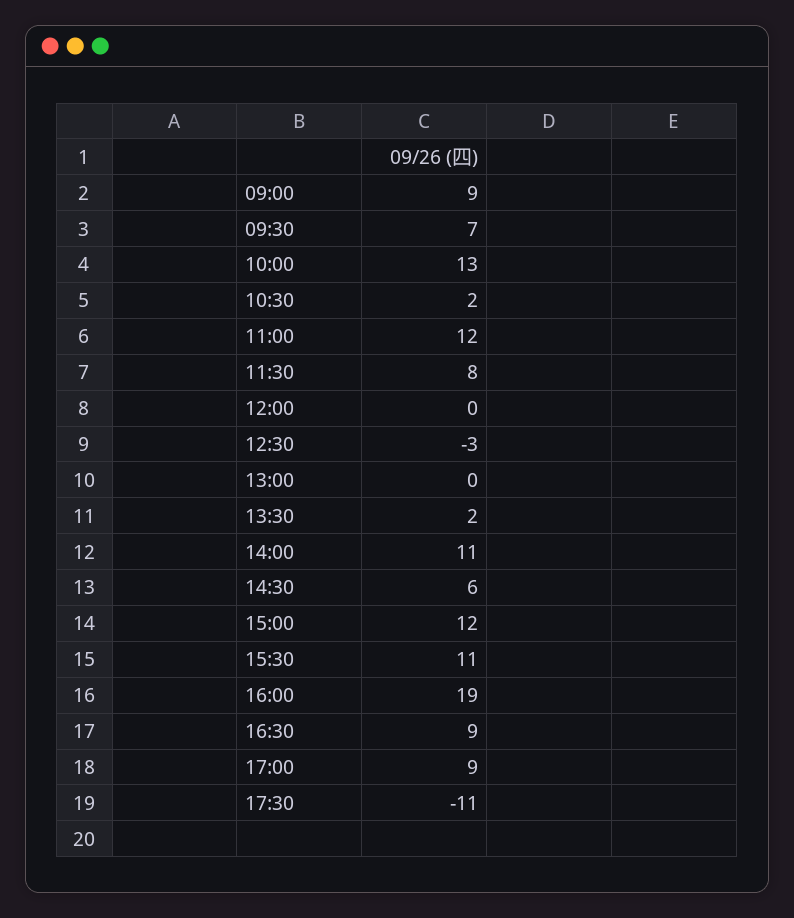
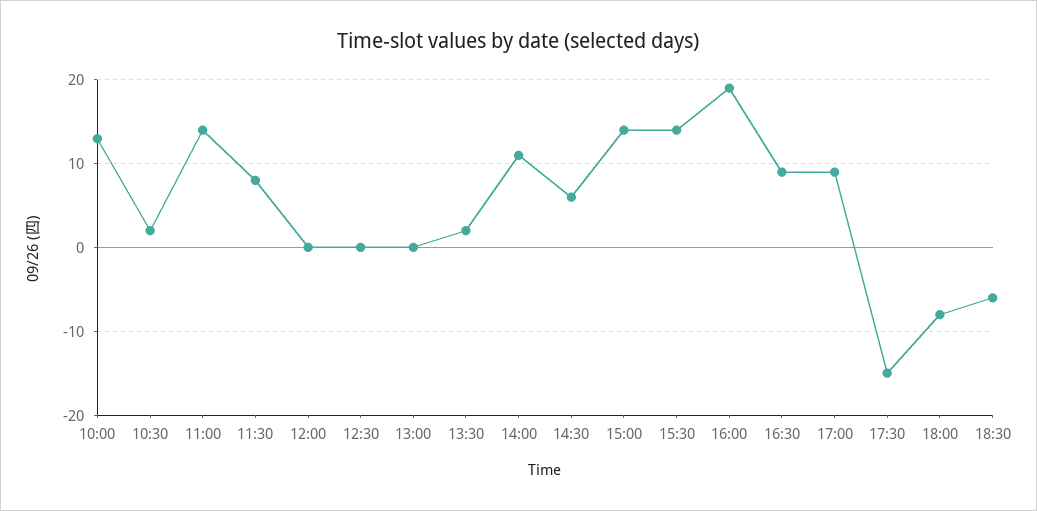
09:00: 9 -> none
09:30: 7 -> none
11:00: 12 -> 14
12:30: -3 -> 0
15:00: 12 -> 14
15:30: 11 -> 14
17:30: -11 -> -15
18:00: none -> -8
18:30: none -> -6

